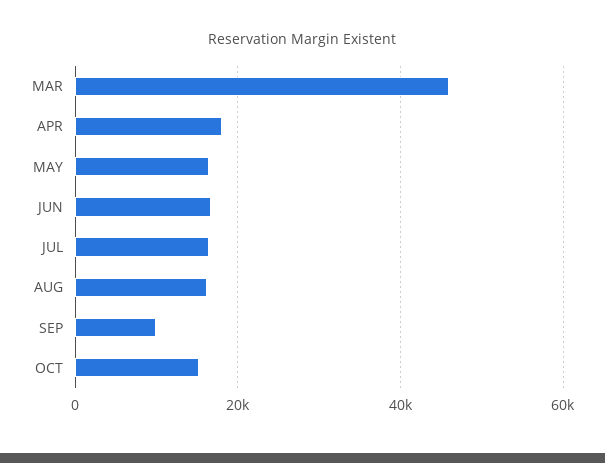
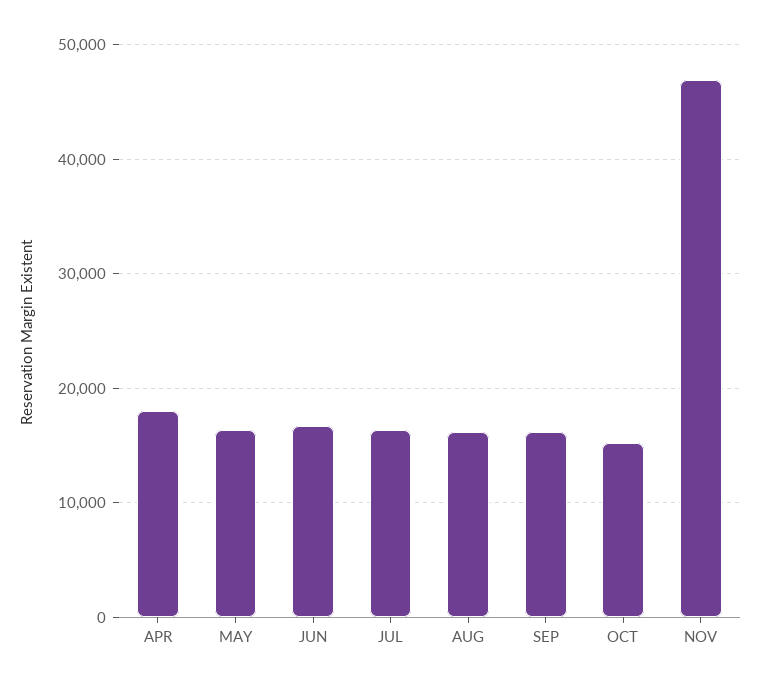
MAR: 46000 -> none
SEP: 10000 -> 16000
NOV: none -> 47000

